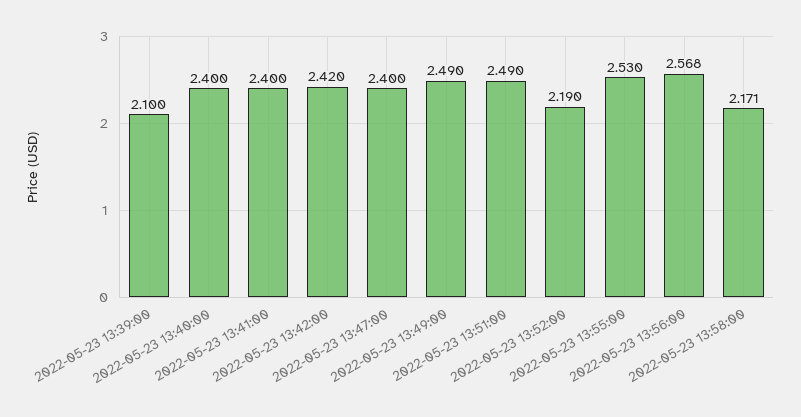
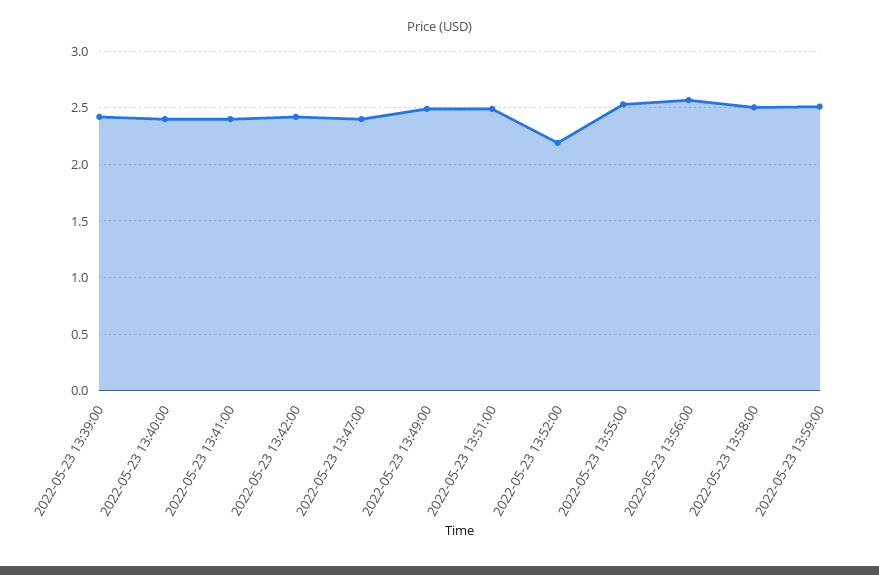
2022-05-23 13:39:00: 2.1 -> 2.4
2022-05-23 13:58:00: 2.171 -> 2.5
2022-05-23 13:59:00: none -> 2.5

